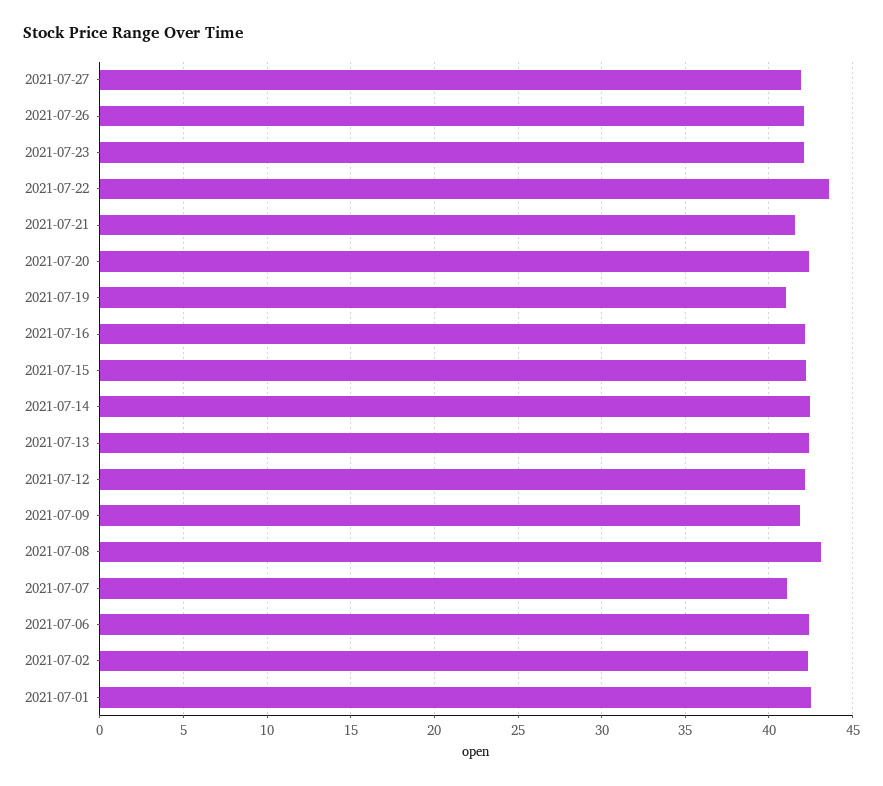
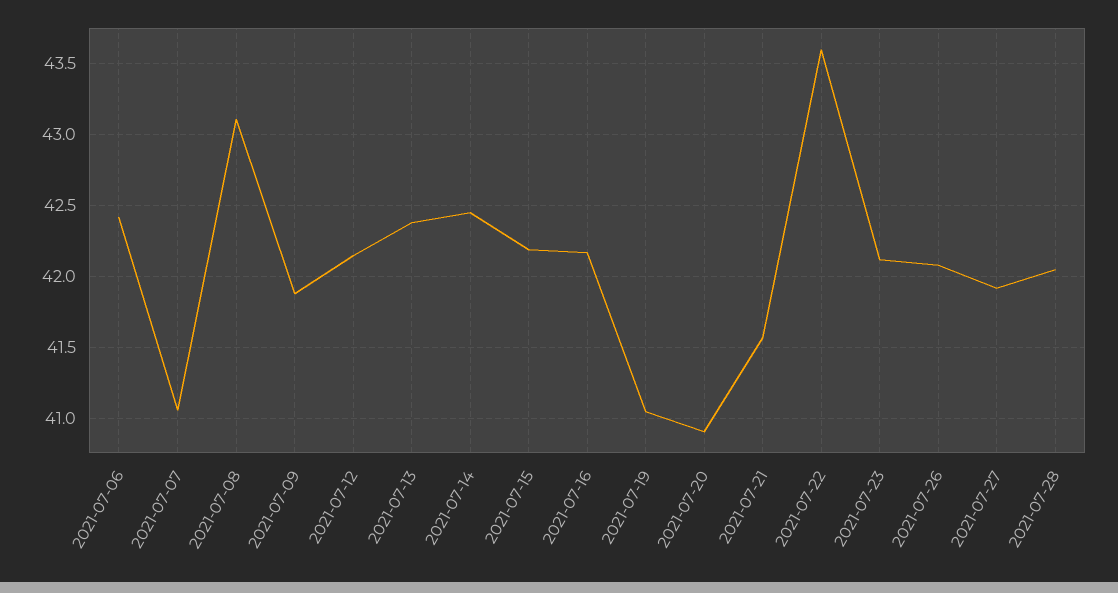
2021-07-20: 42.5 -> 40.9
2021-07-02: 42.5 -> none
2021-07-01: 42.5 -> none
2021-07-28: none -> 42.05

